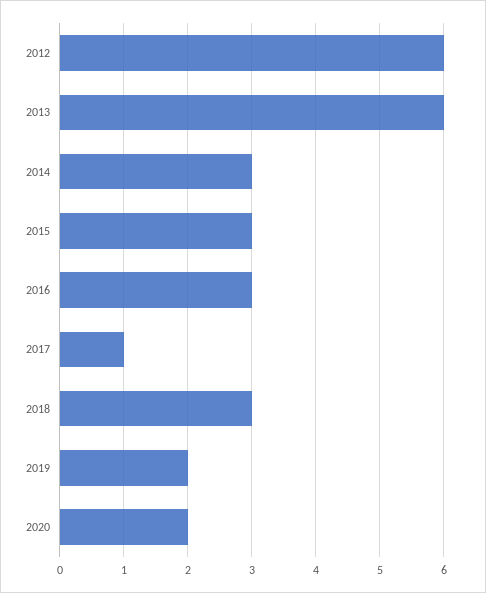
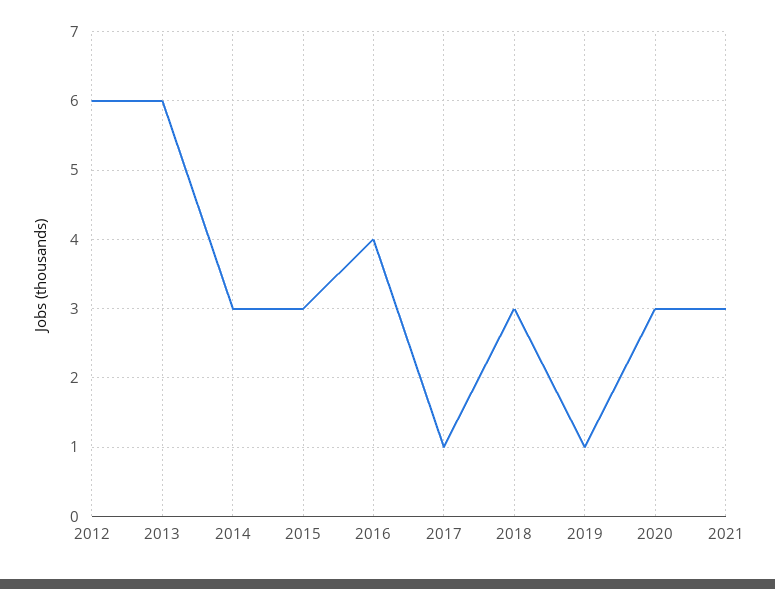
2016: 3 -> 4
2019: 2 -> 1
2020: 2 -> 3
2021: none -> 3

